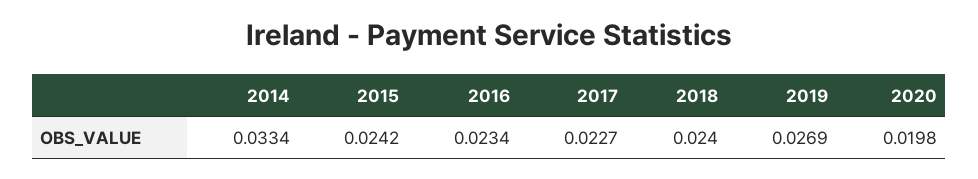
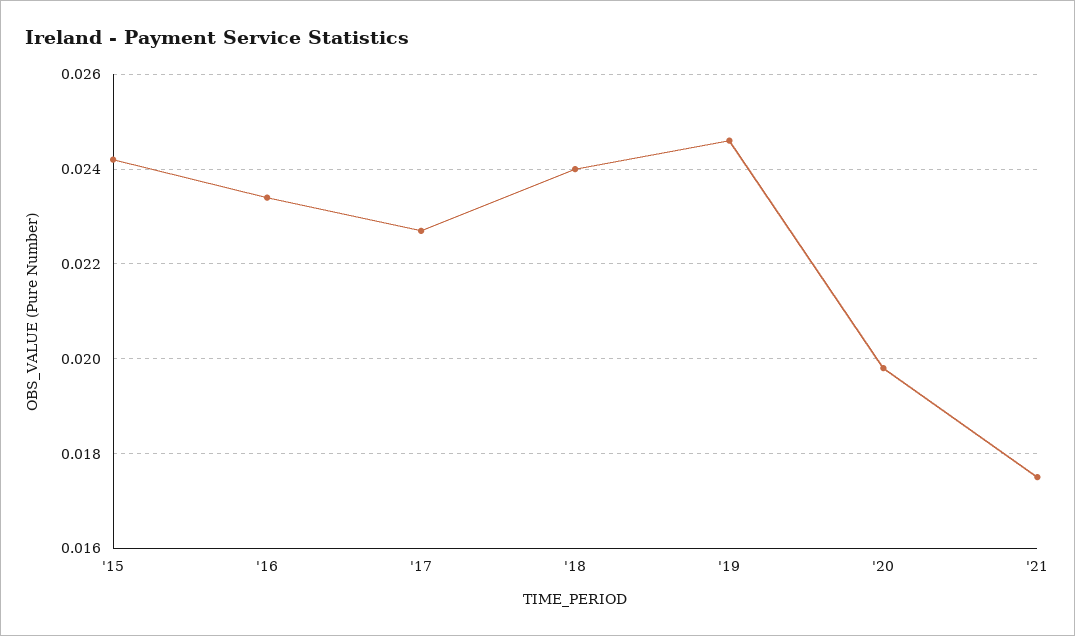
2014: 0.0334 -> none
2019: 0.0269 -> 0.0245
'21: none -> 0.0175

